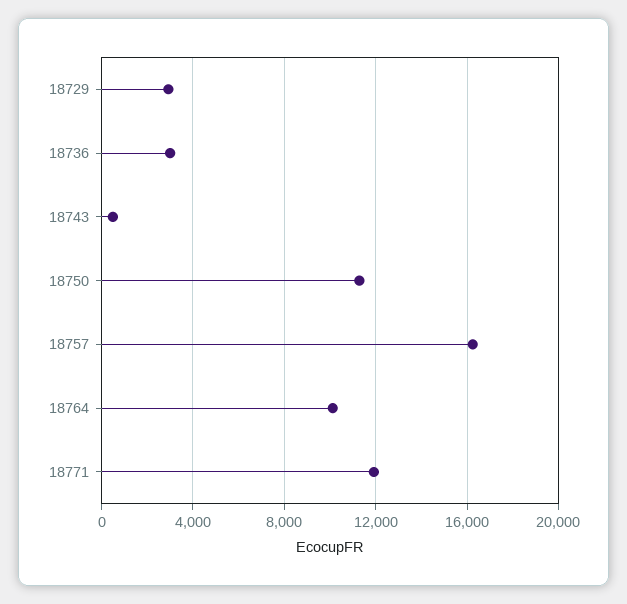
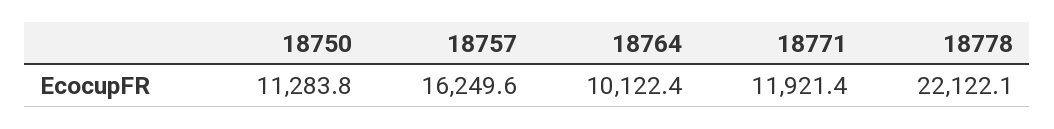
18729: 3000 -> none
18736: 3000 -> none
18743: 500 -> none
18778: none -> 22122.1

